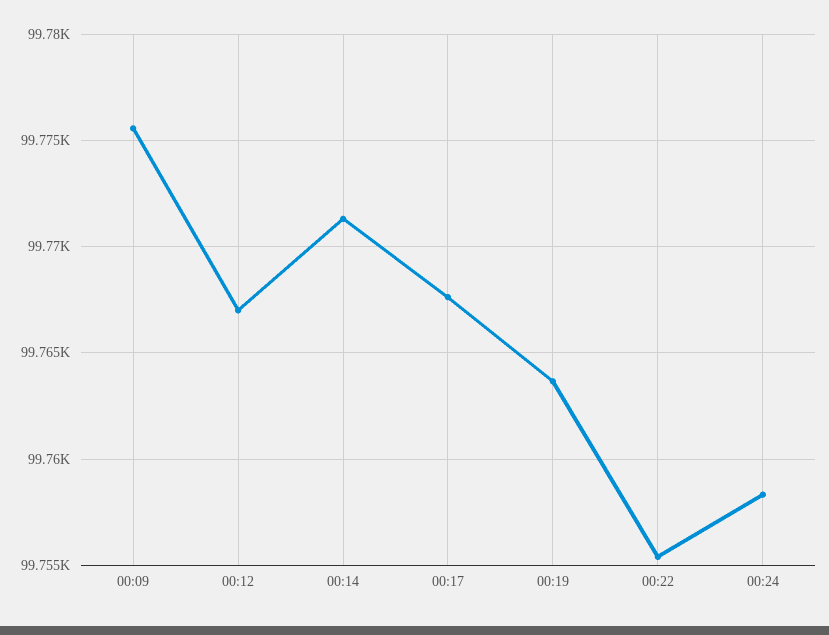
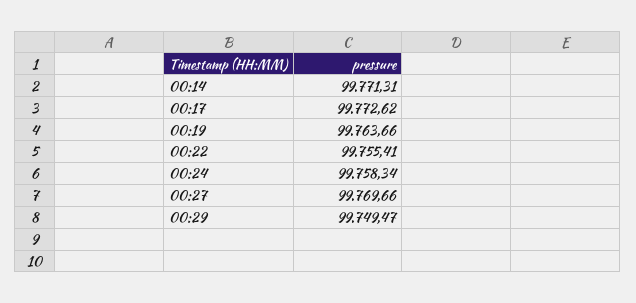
00:09: 99775.5 -> none
00:12: 99767 -> none
00:17: 99767.5 -> 99772.62
00:27: none -> 99769.66
00:29: none -> 99749.47

